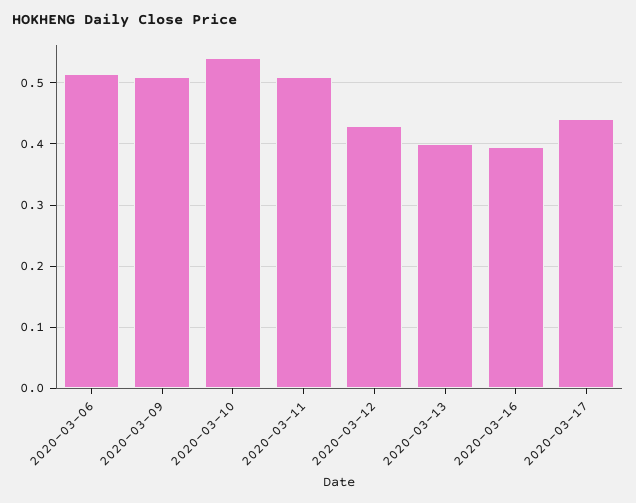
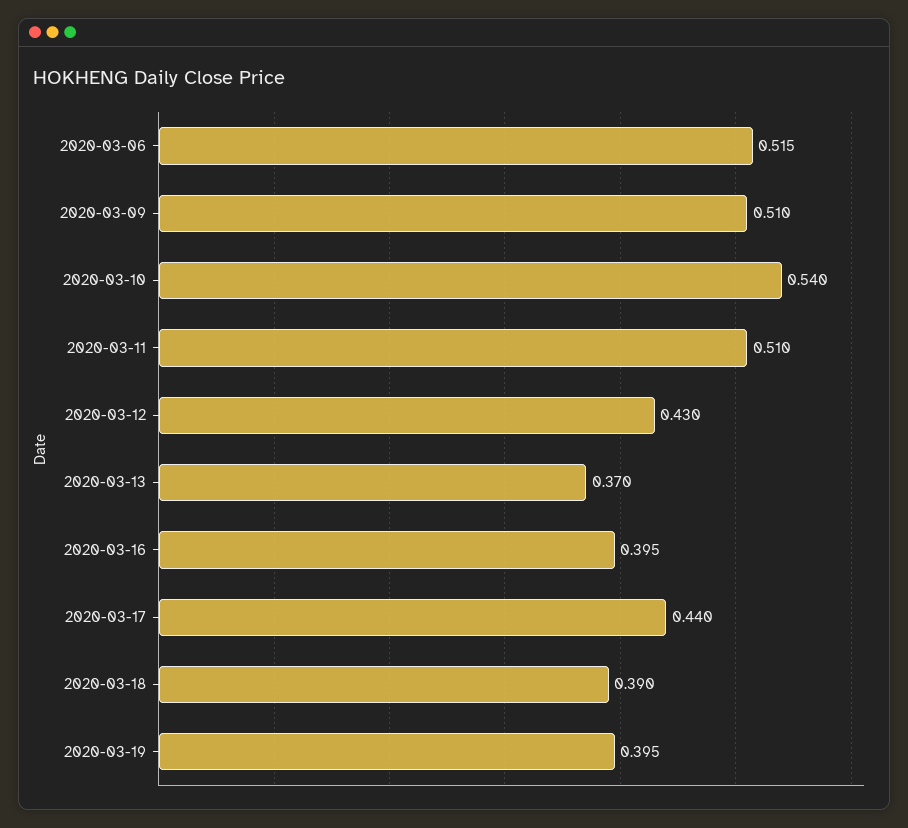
2020-03-13: 0.4 -> 0.37
2020-03-18: none -> 0.39
2020-03-19: none -> 0.395

